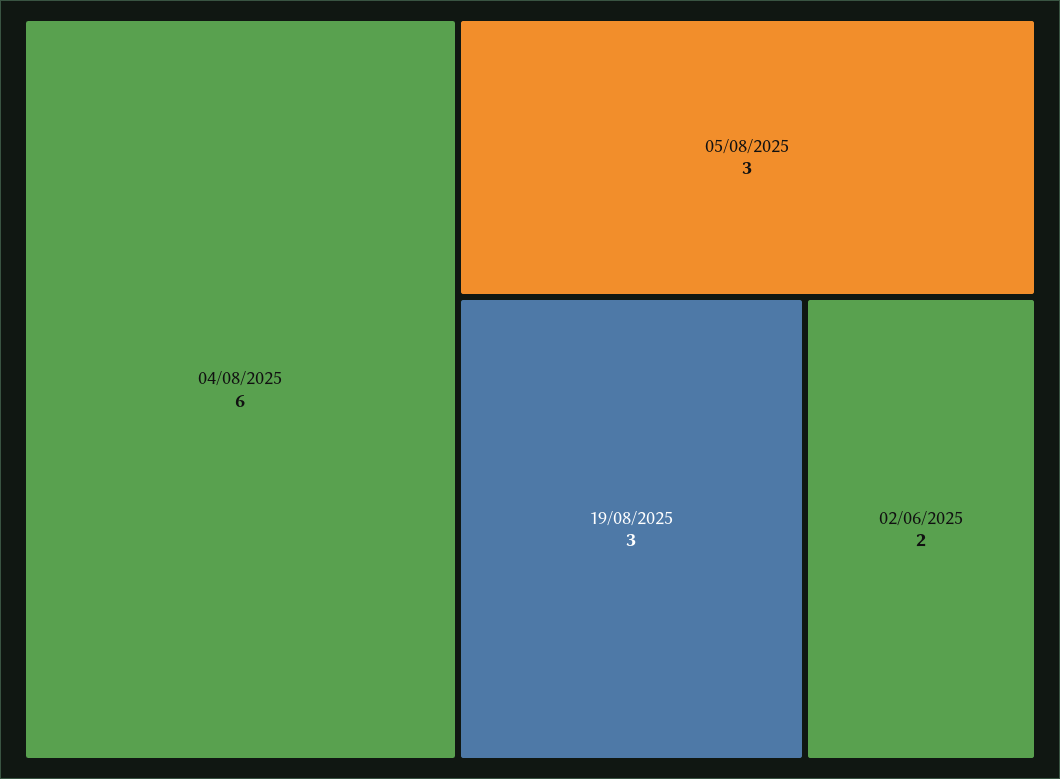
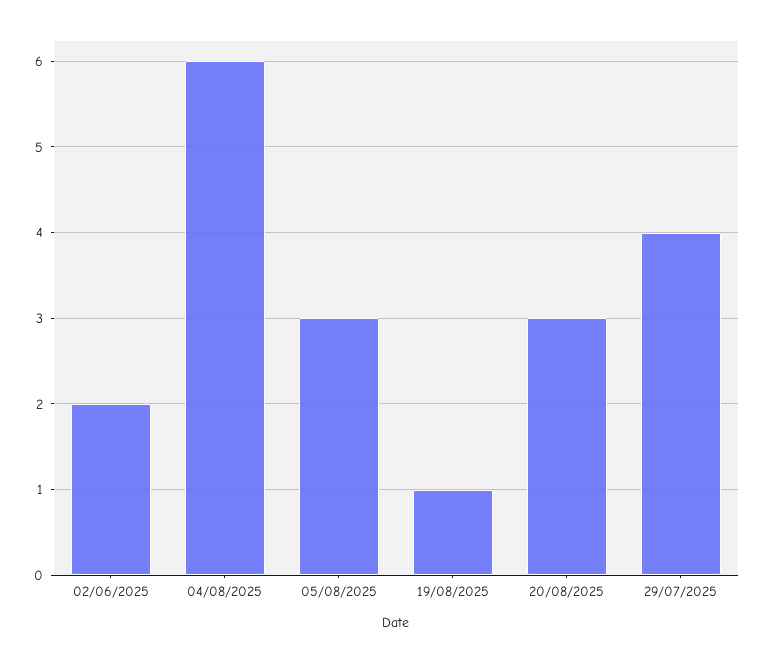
19/08/2025: 3 -> 1
20/08/2025: none -> 3
29/07/2025: none -> 4

